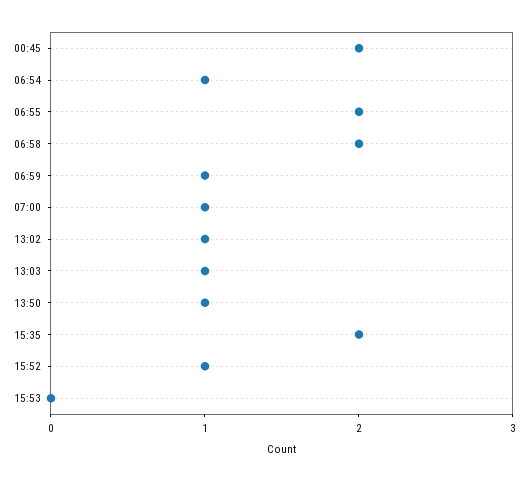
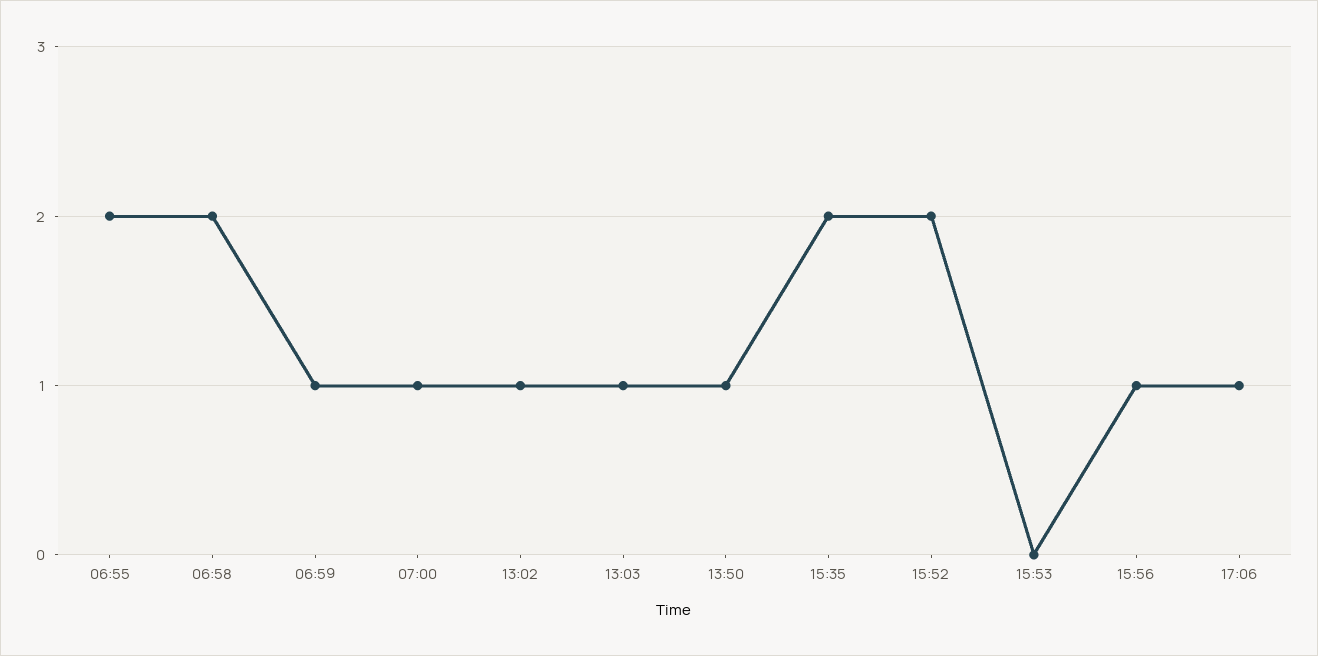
00:45: 2 -> none
06:54: 1 -> none
15:52: 1 -> 2
15:56: none -> 1
17:06: none -> 1

